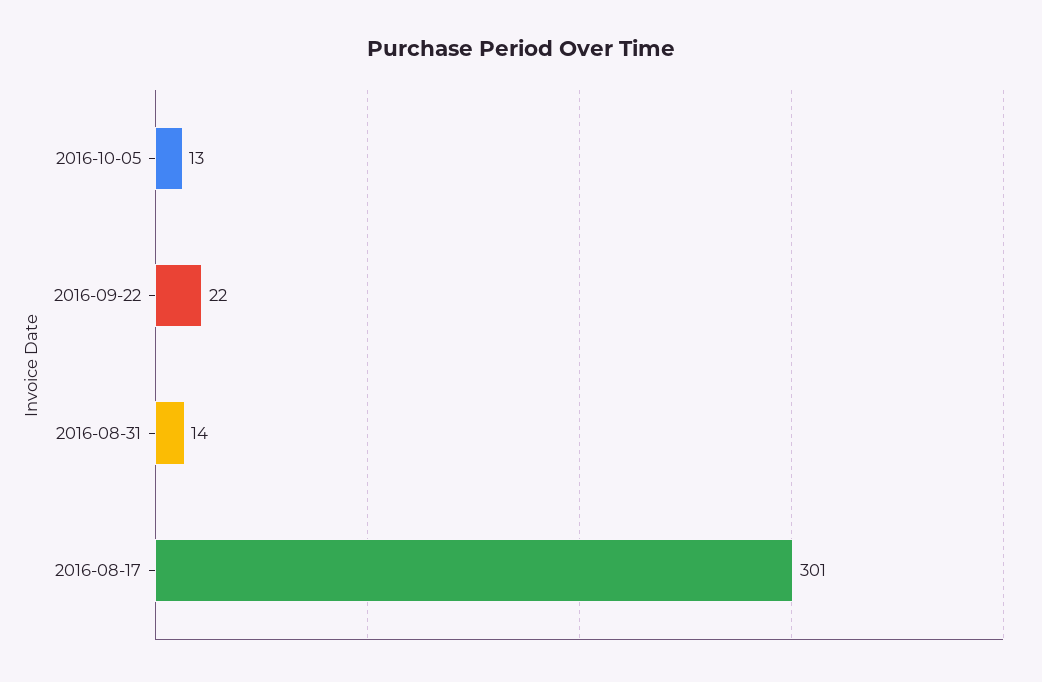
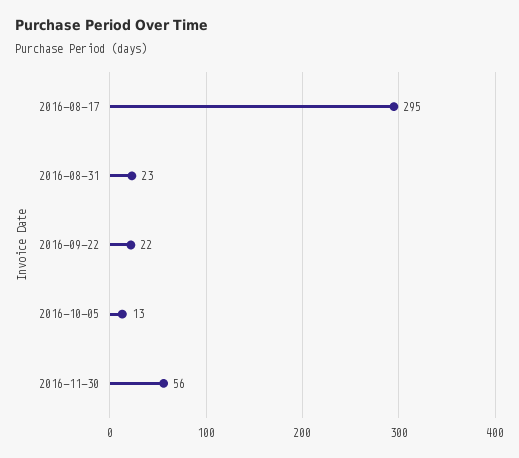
2016-08-31: 14 -> 23
2016-08-17: 301 -> 295
2016-11-30: none -> 56

